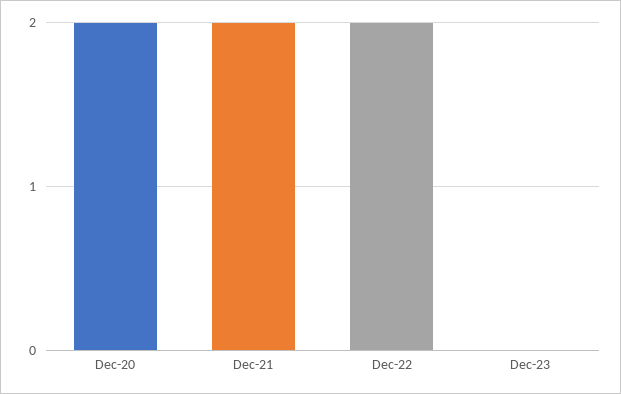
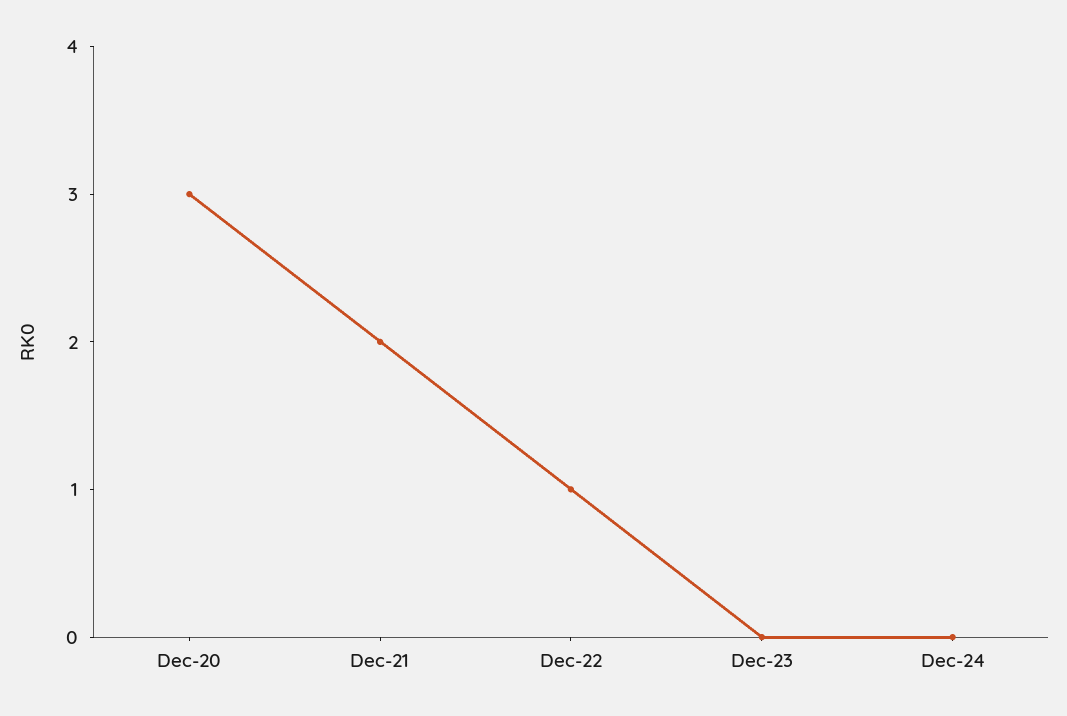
Dec-20: 2 -> 3
Dec-22: 2 -> 1
Dec-24: none -> 0

